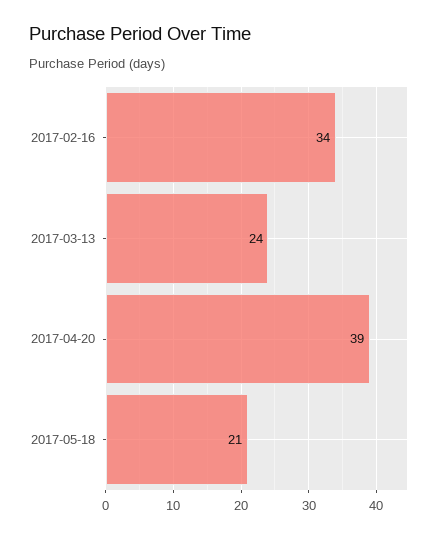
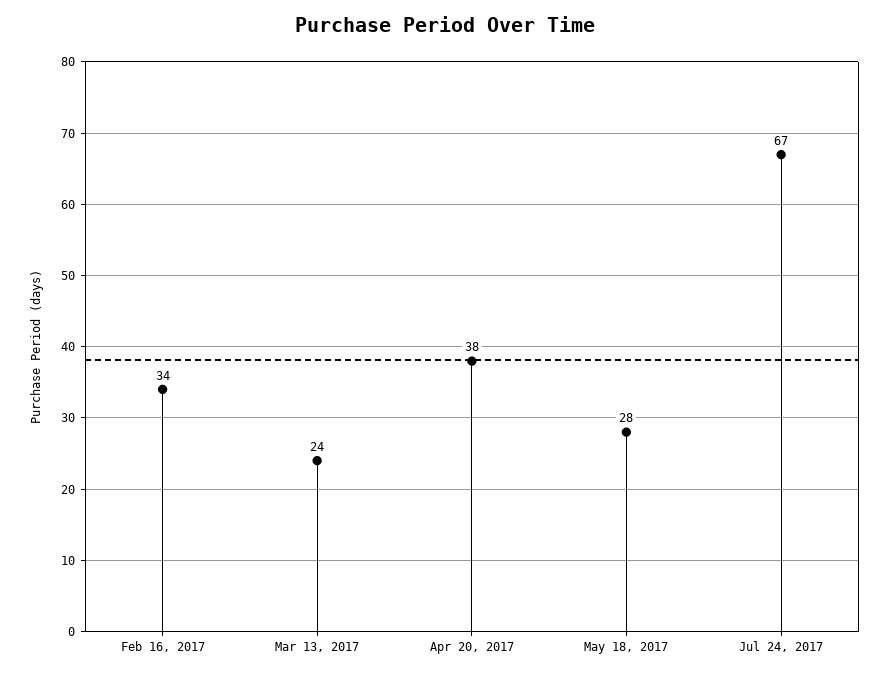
2017-04-20: 39 -> 38
2017-05-18: 21 -> 28
Jul 24, 2017: none -> 67

